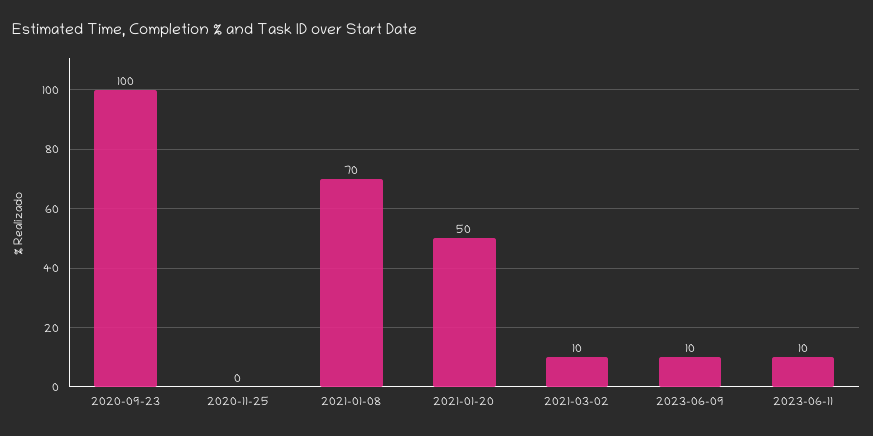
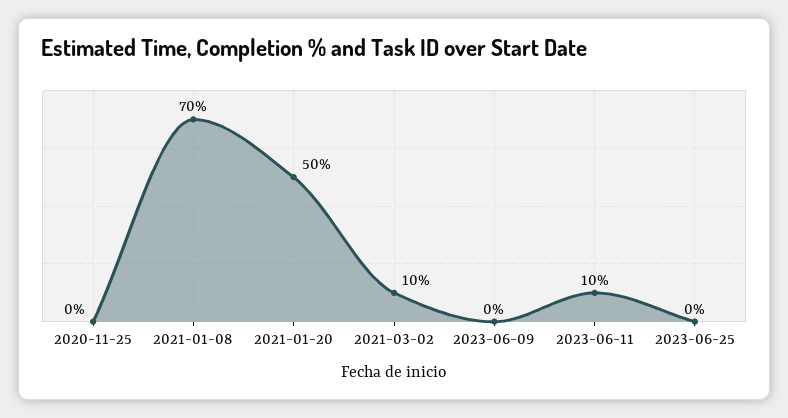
2020-09-23: 100 -> none
2023-06-09: 10 -> 0
2023-06-25: none -> 0

